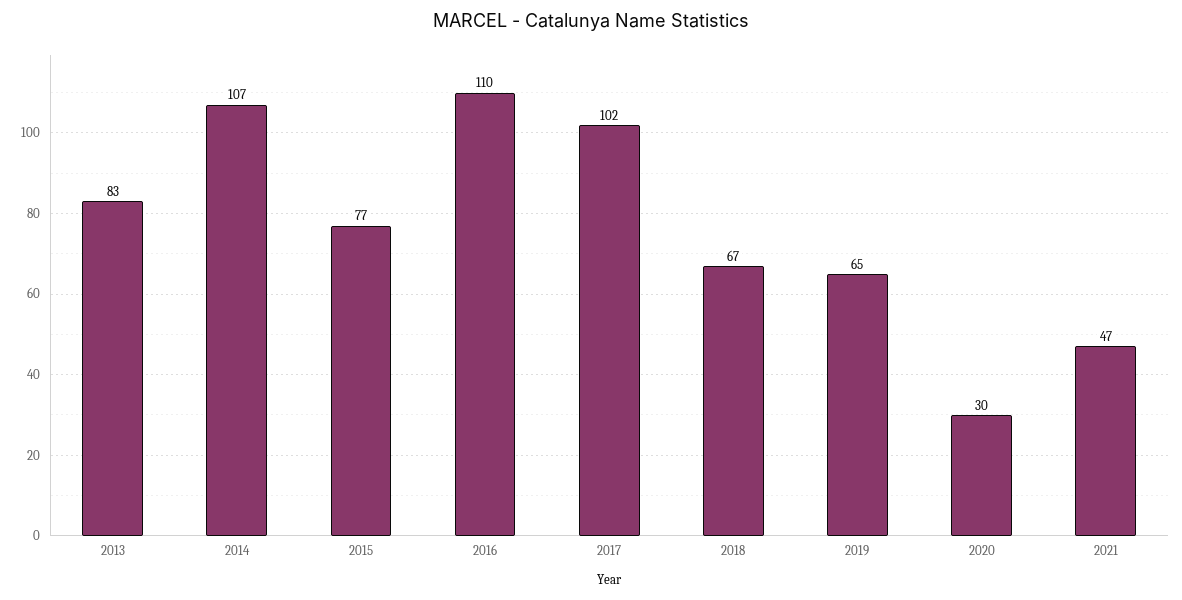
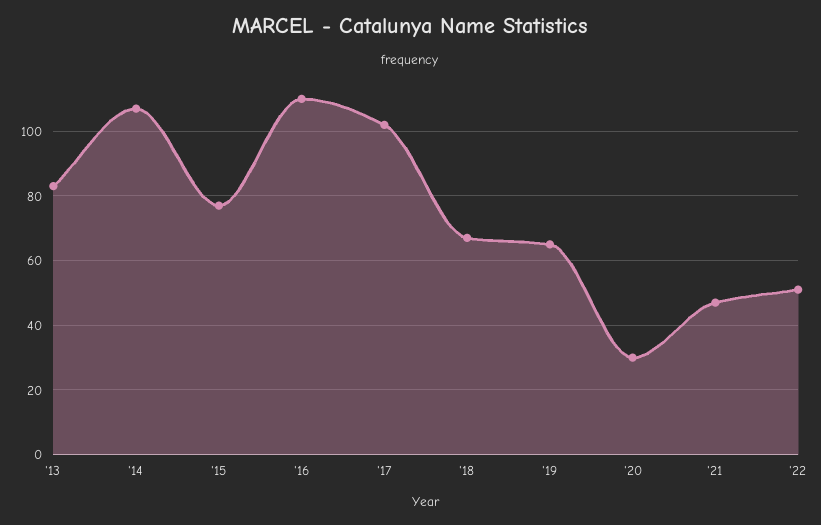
'22: none -> 50

